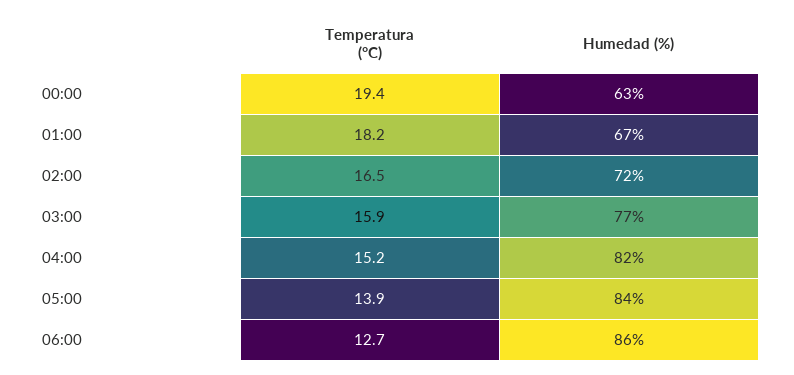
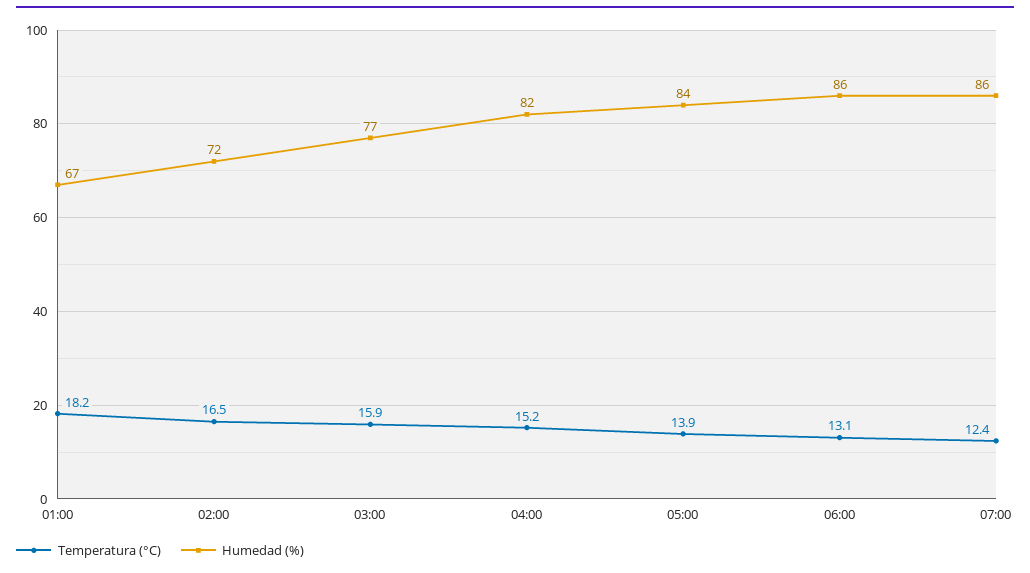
Temperatura (°C), 00:00: 19.4 -> none
Humedad (%), 00:00: 63 -> none
Temperatura (°C), 06:00: 12.7 -> 13.1
Temperatura (°C), 07:00: none -> 12.4
Humedad (%), 07:00: none -> 86

